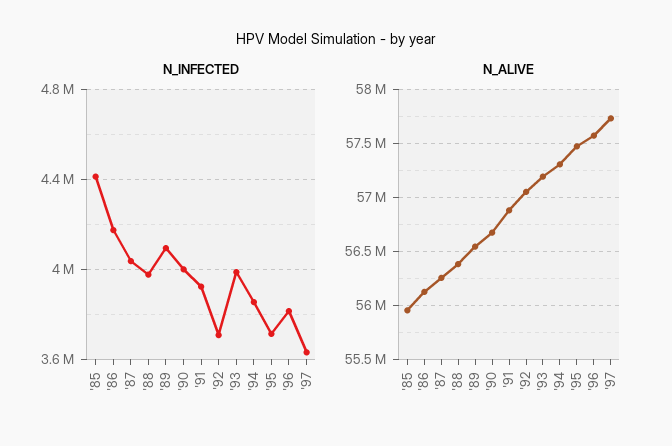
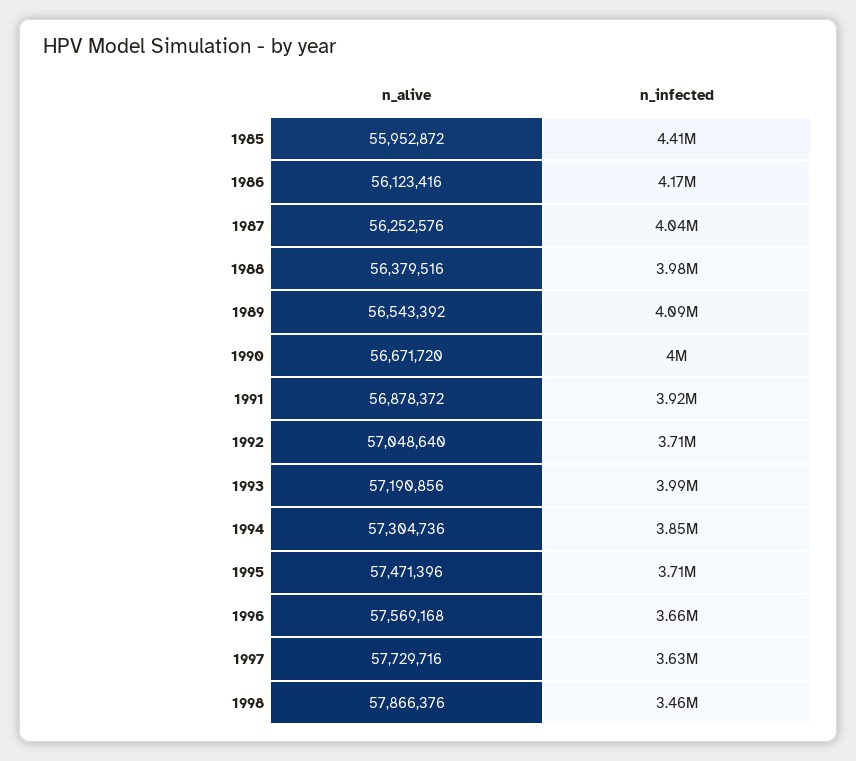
N_INFECTED, '96: 3800000 -> 3660000
N_ALIVE, 1998: none -> 57866376
N_INFECTED, 1998: none -> 3460000

